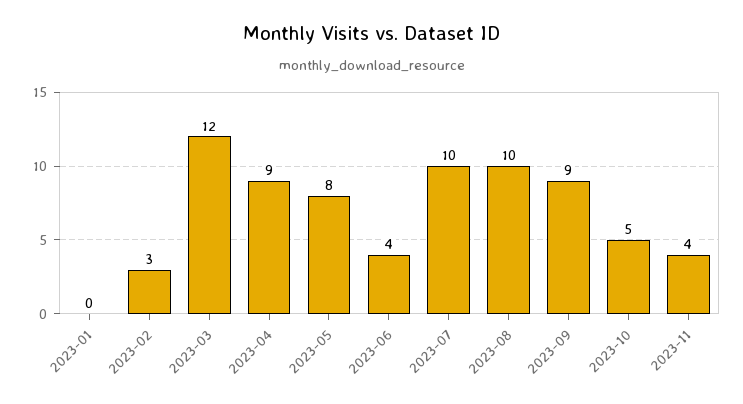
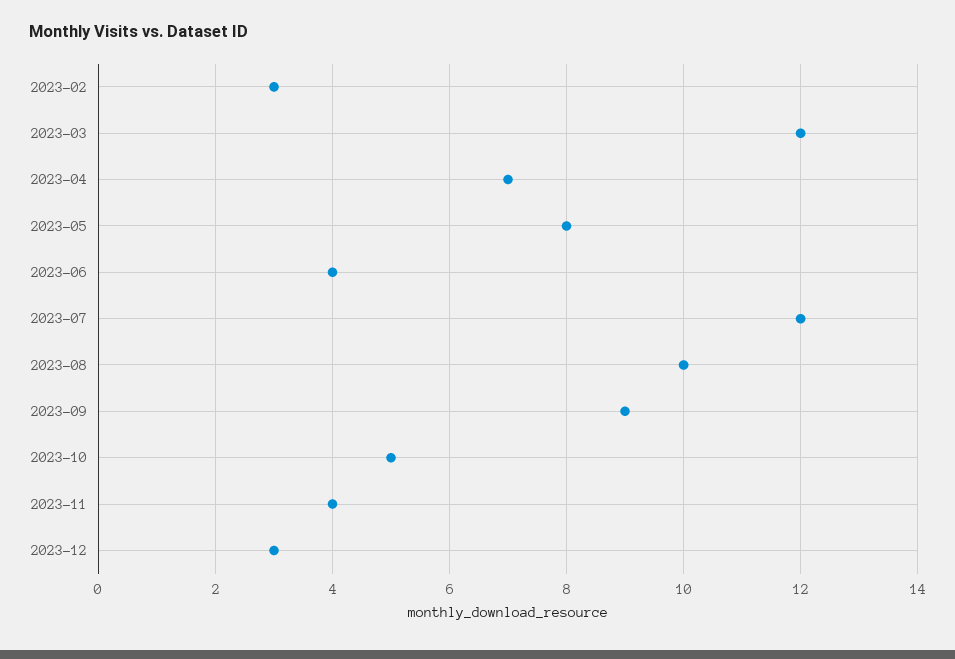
2023-01: 0 -> none
2023-04: 9 -> 7
2023-07: 10 -> 12
2023-12: none -> 3

